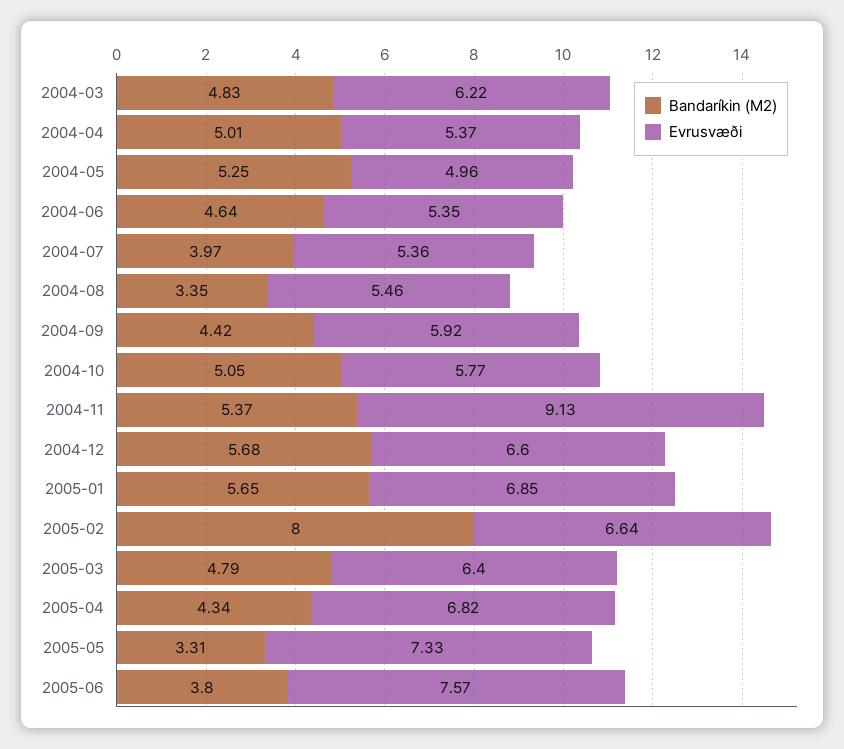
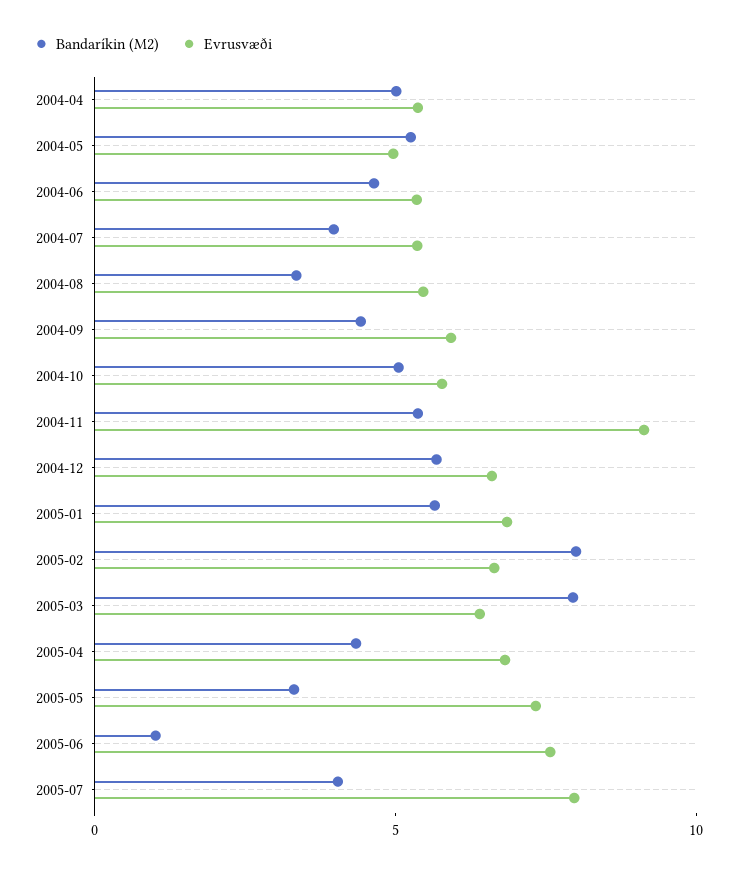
Bandaríkin (M2), 2004-03: 4.83 -> none
Evrusvæði, 2004-03: 6.22 -> none
Bandaríkin (M2), 2005-03: 4.79 -> 8
Bandaríkin (M2), 2005-06: 3.8 -> 1
Bandaríkin (M2), 2005-07: none -> 4
Evrusvæði, 2005-07: none -> 8

